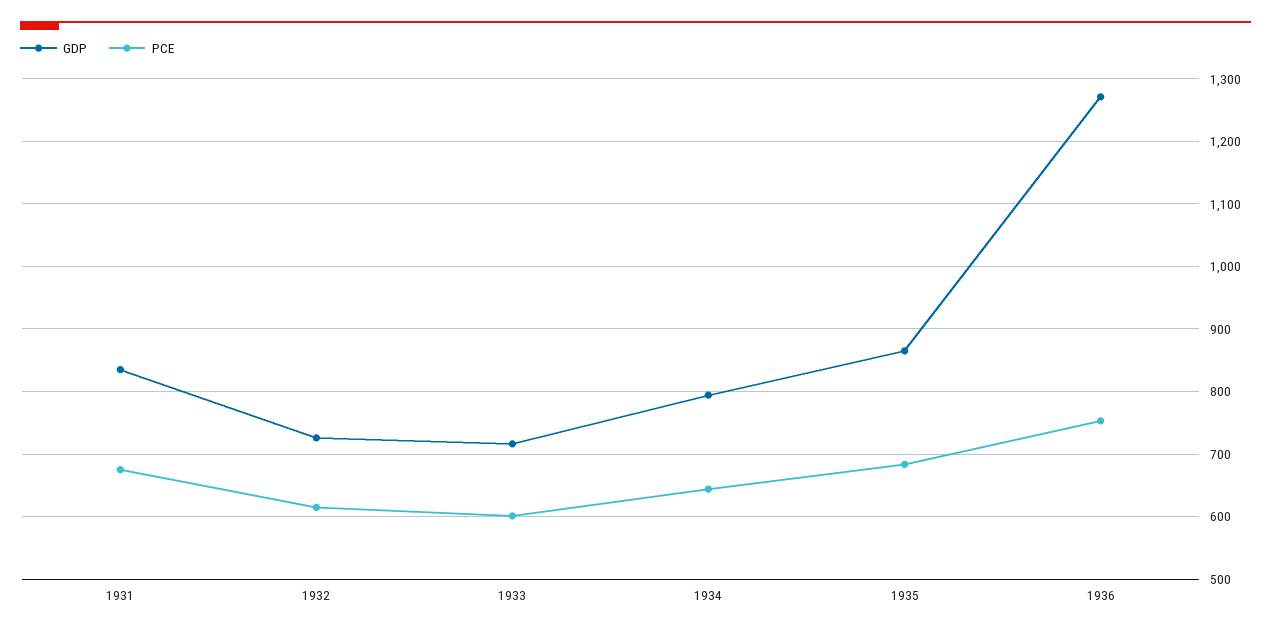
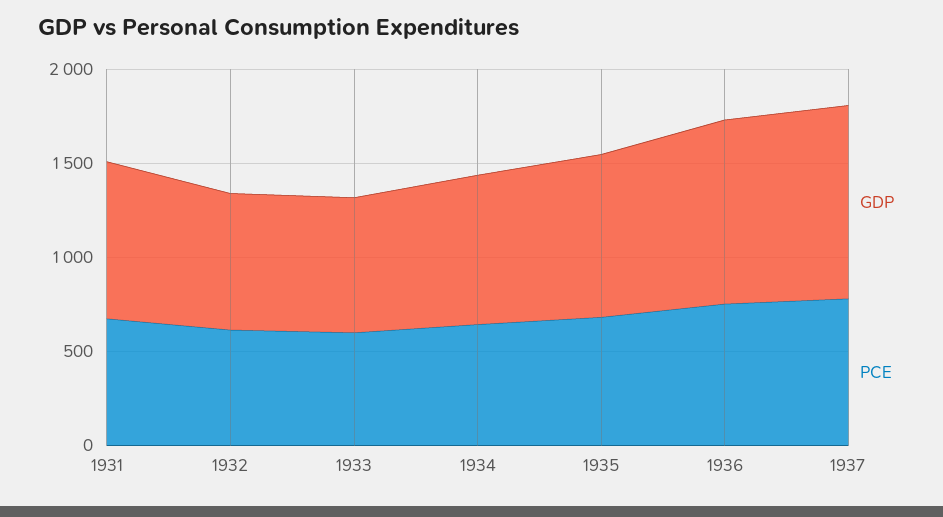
GDP, 1936: 1270 -> 1000
GDP, 1937: none -> 1000
PCE, 1937: none -> 800

